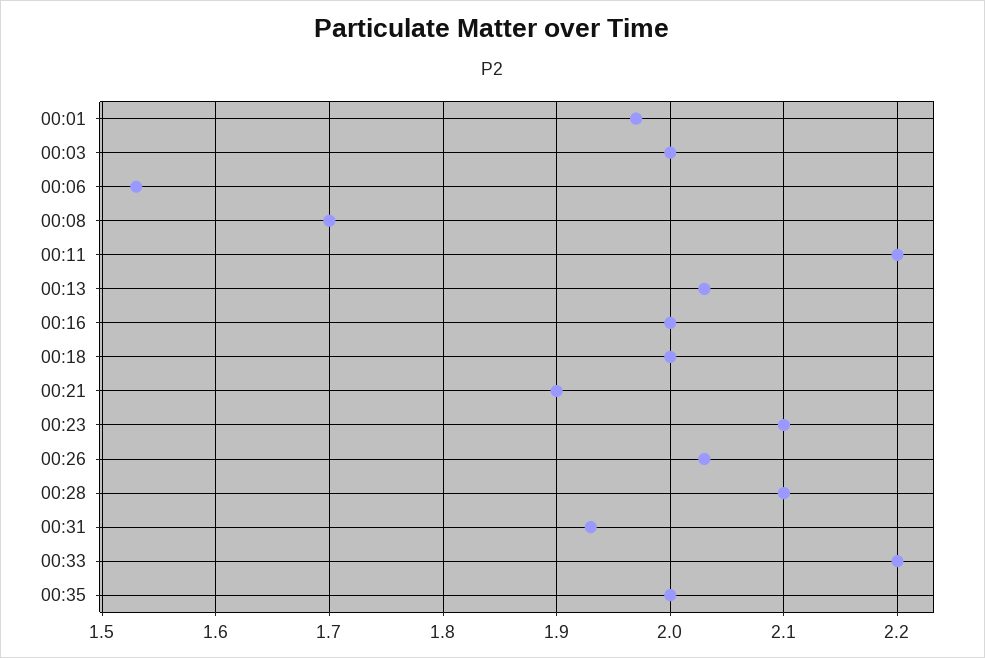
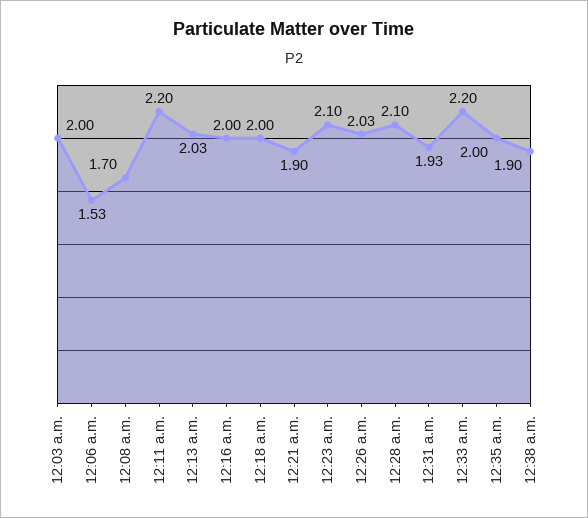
00:01: 1.97 -> none
12:38 a.m.: none -> 1.9

